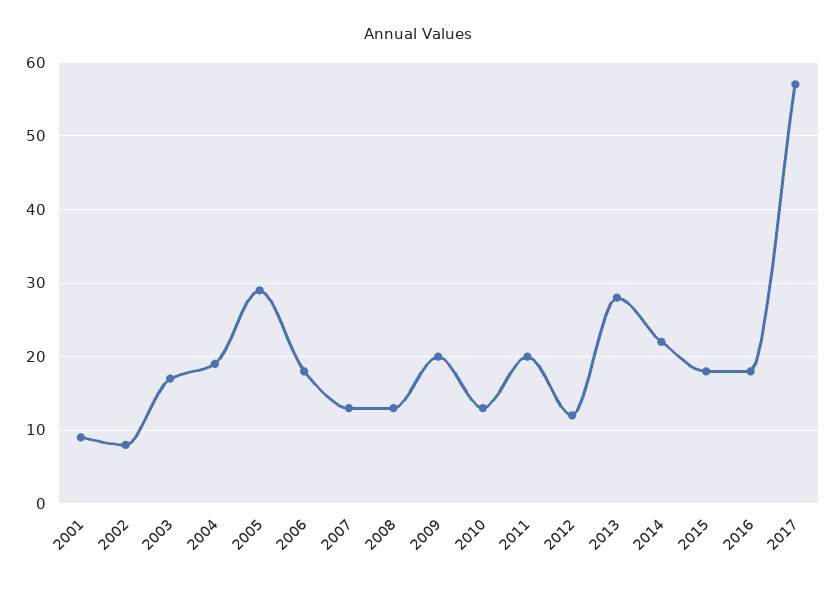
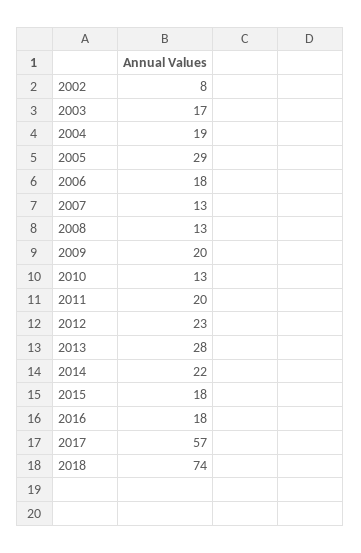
2001: 9 -> none
2012: 12 -> 23
2018: none -> 74

